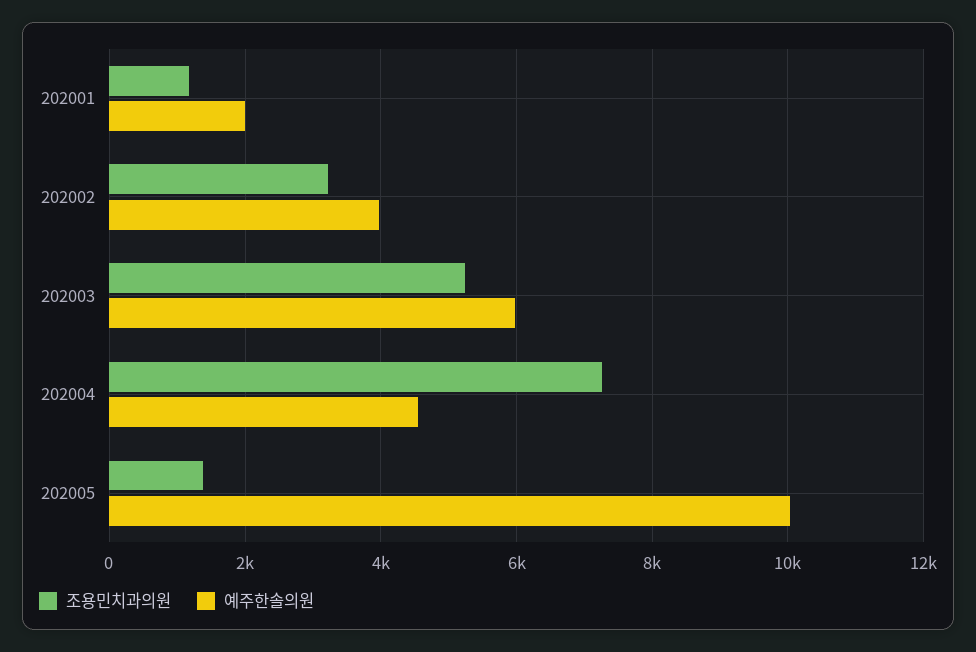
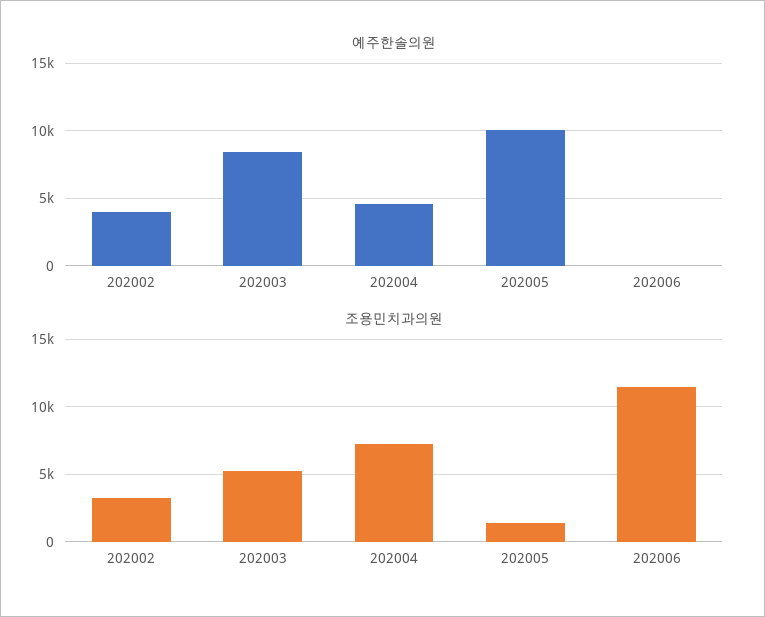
조용민치과의원, 202001: 1200 -> none
예주한솔의원, 202001: 2000 -> none
예주한솔의원, 202003: 6000 -> 8500
예주한솔의원, 202006: none -> 0
조용민치과의원, 202006: none -> 11500

